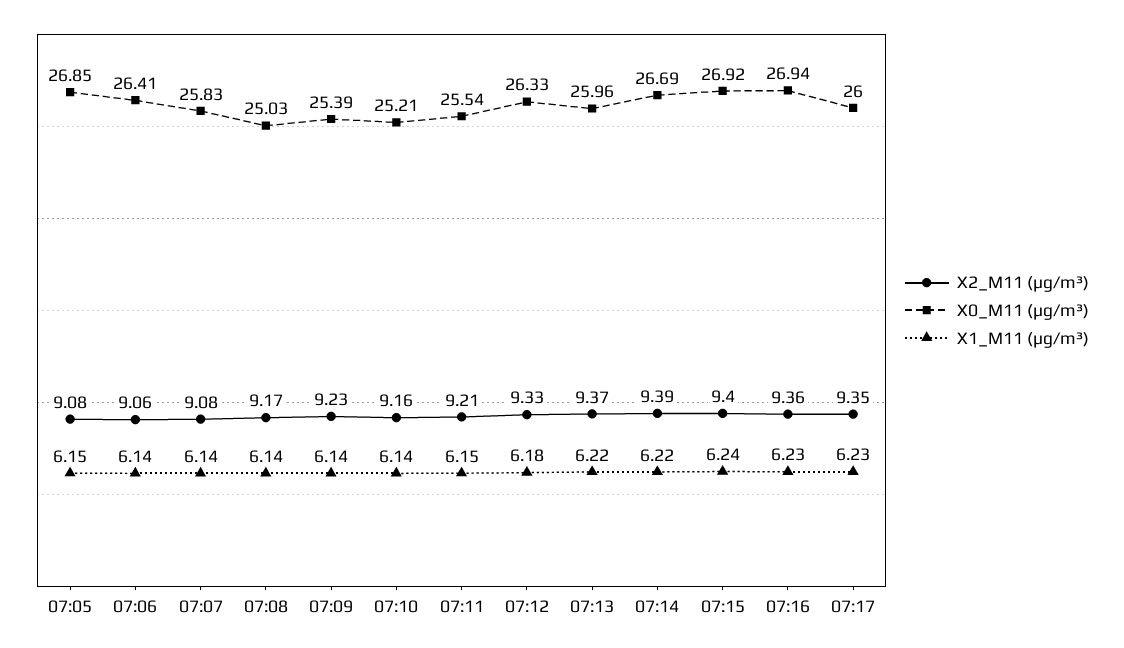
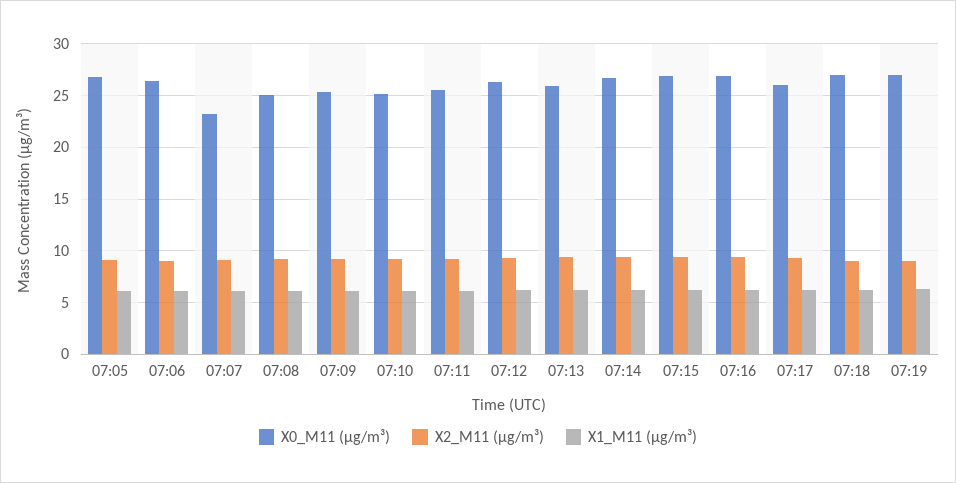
X0_M11 (μg/m³), 07:07: 25.83 -> 23
X0_M11 (μg/m³), 07:18: none -> 27
X2_M11 (μg/m³), 07:18: none -> 9
X1_M11 (μg/m³), 07:18: none -> 6
X0_M11 (μg/m³), 07:19: none -> 27
X2_M11 (μg/m³), 07:19: none -> 9
X1_M11 (μg/m³), 07:19: none -> 6

